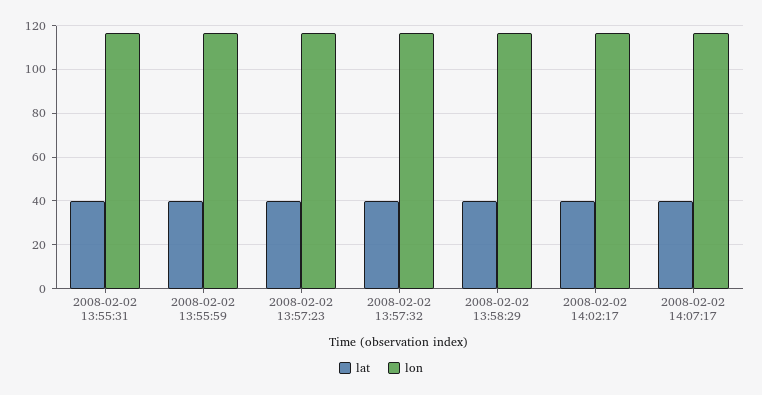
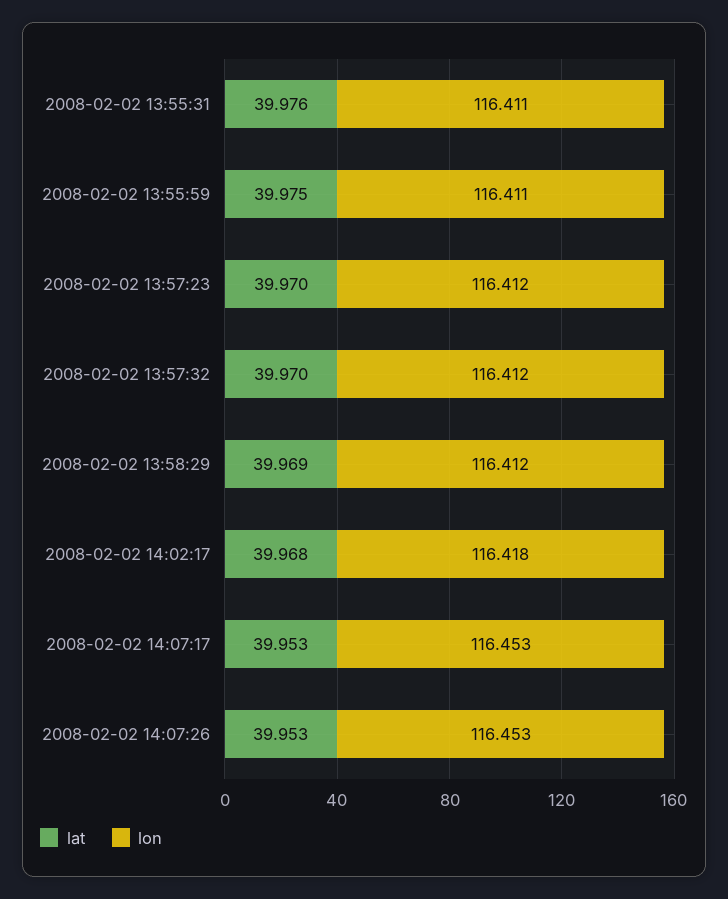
lat, 2008-02-02 14:07:26: none -> 39.953
lon, 2008-02-02 14:07:26: none -> 116.453

